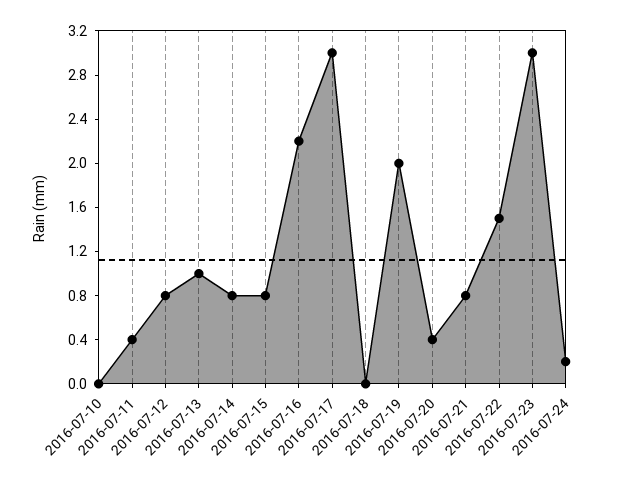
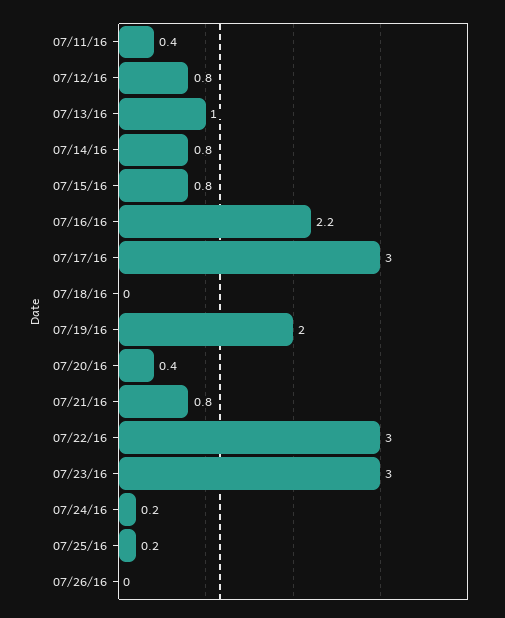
2016-07-10: 0 -> none
2016-07-22: 1.5 -> 3
07/25/16: none -> 0.2
07/26/16: none -> 0

